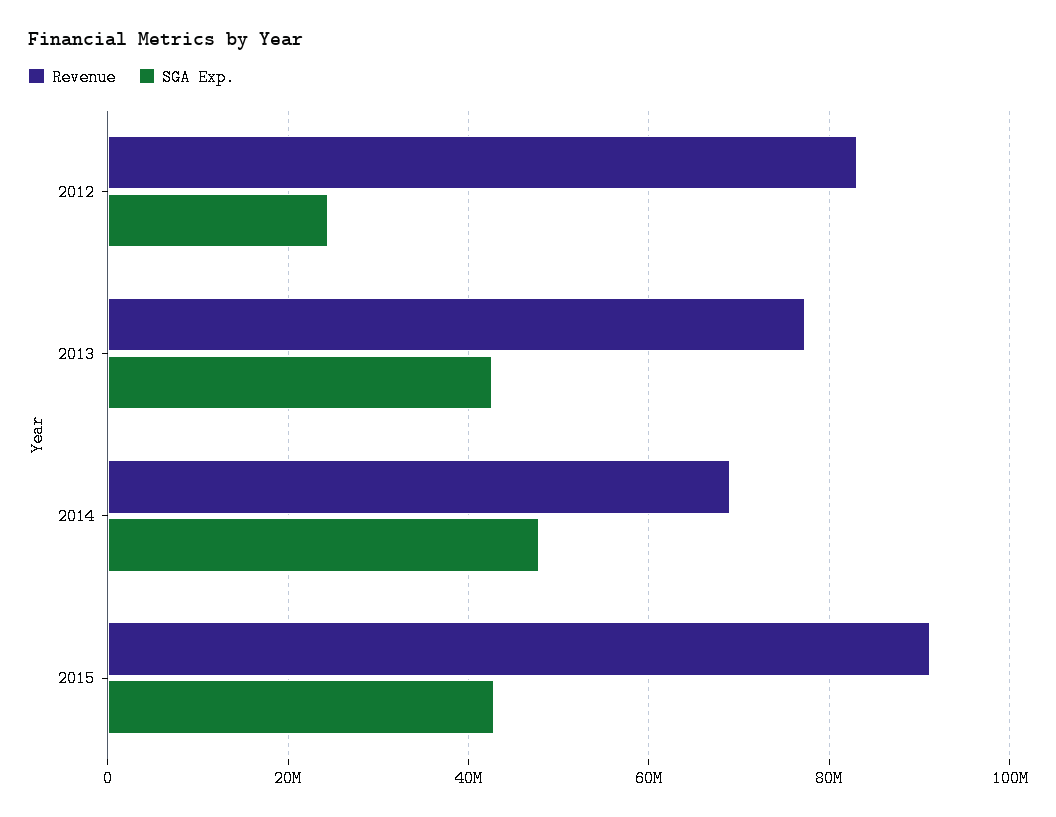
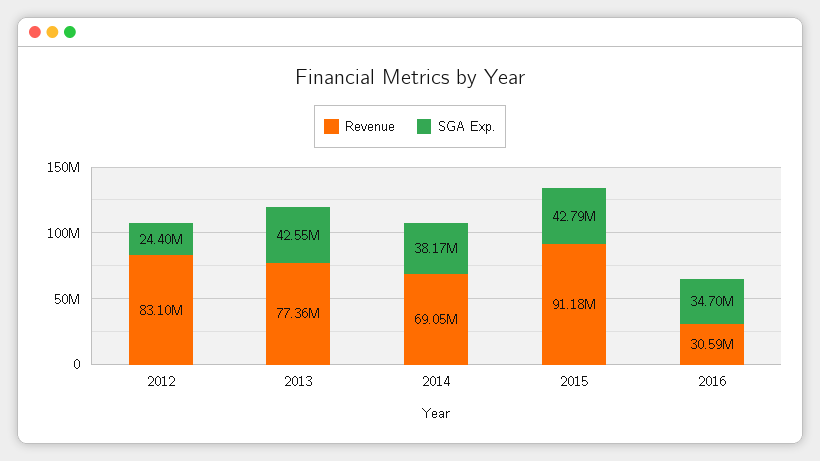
SGA Exp., 2014: 48000000 -> 38170000
Revenue, 2016: none -> 30590000
SGA Exp., 2016: none -> 34700000

